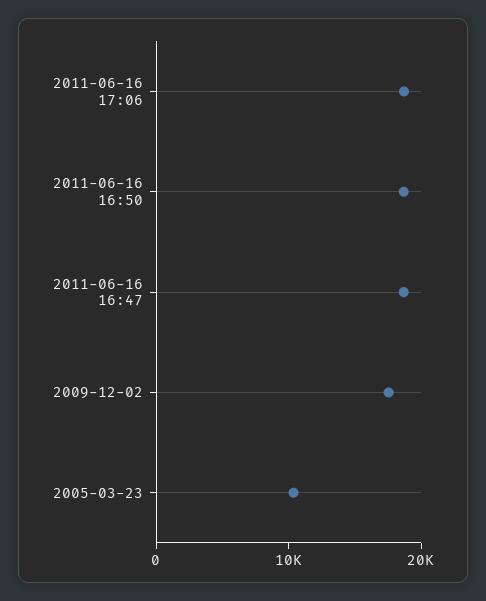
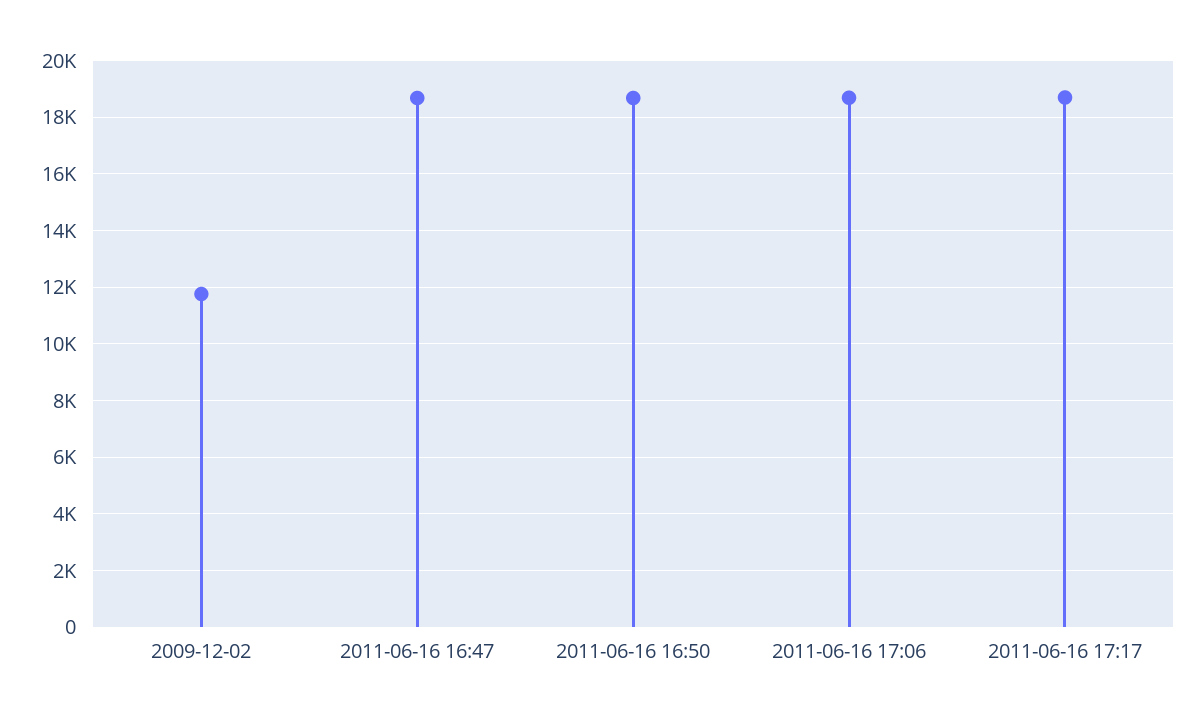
2009-12-02: 18000 -> 11750
2005-03-23: 10000 -> none
2011-06-16 17:17: none -> 18750

